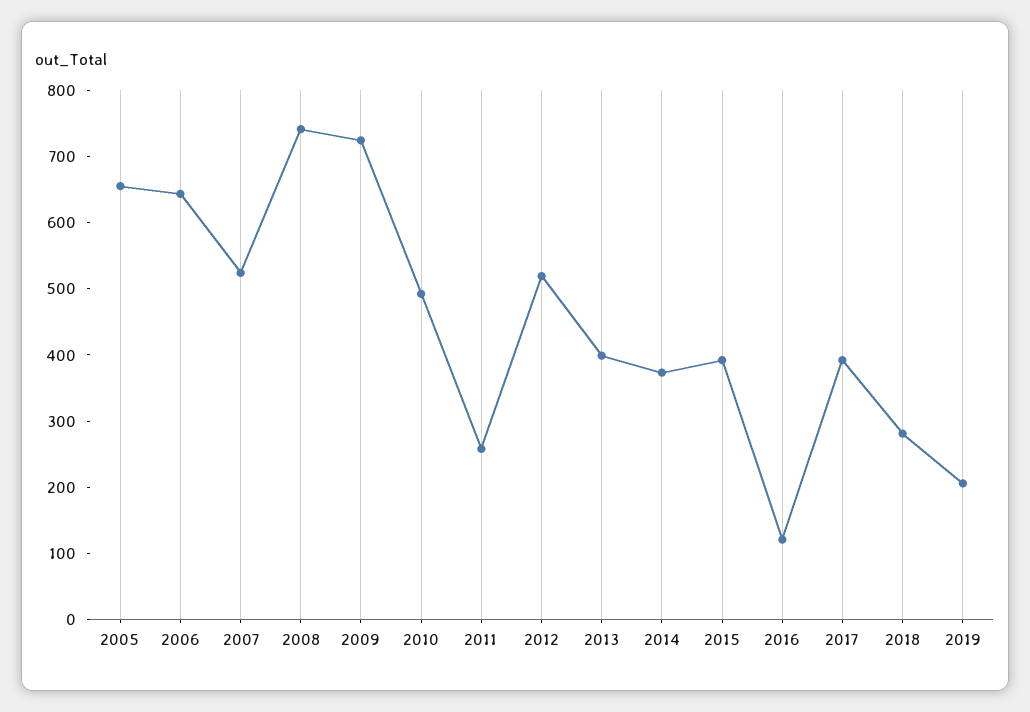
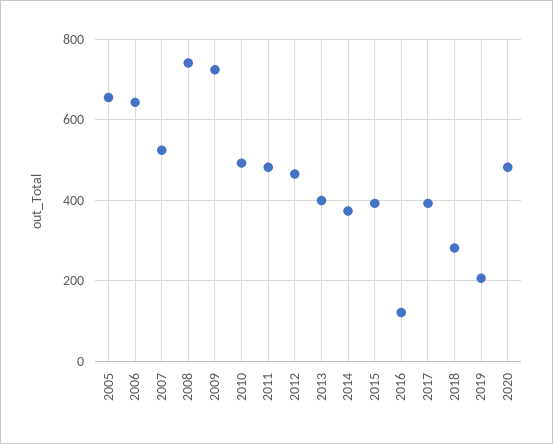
2011: 260 -> 480
2012: 520 -> 460
2020: none -> 480

